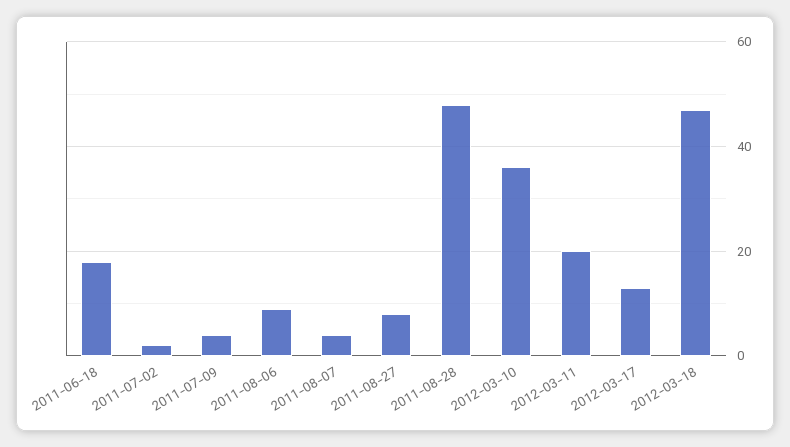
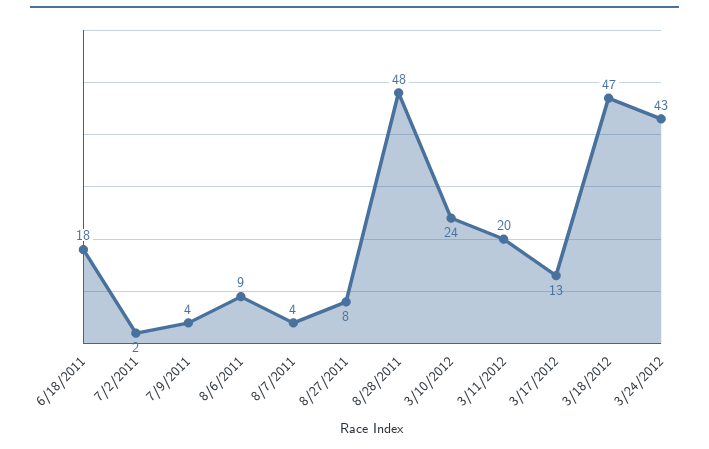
2012-03-10: 35 -> 24
3/24/2012: none -> 43

